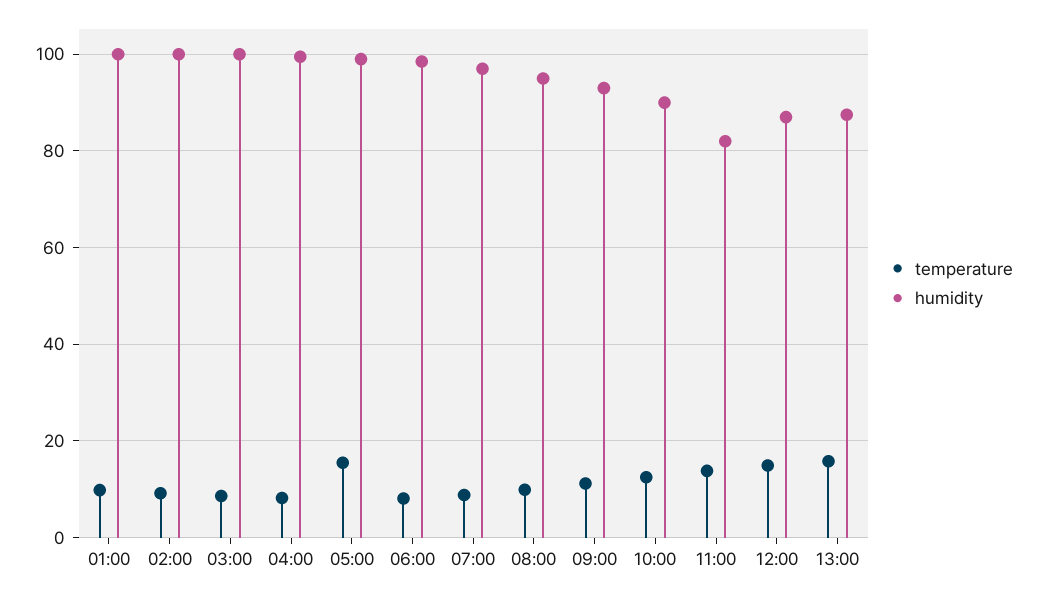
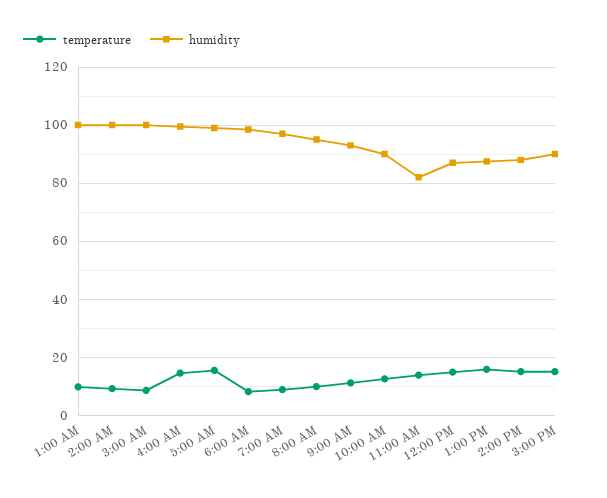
temperature, 04:00: 8 -> 15
temperature, 2:00 PM: none -> 15
humidity, 2:00 PM: none -> 87.5
temperature, 3:00 PM: none -> 15
humidity, 3:00 PM: none -> 90

